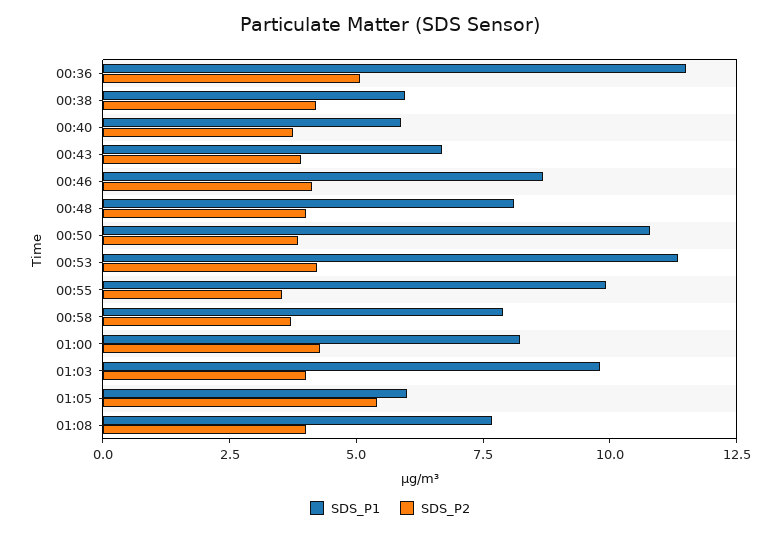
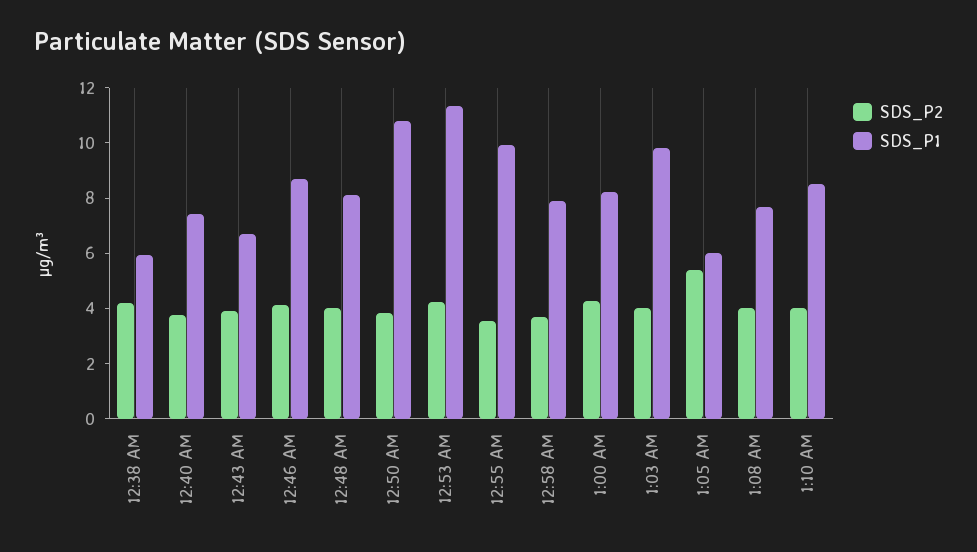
SDS_P1, 00:36: 11.5 -> none
SDS_P2, 00:36: 5 -> none
SDS_P1, 00:40: 6 -> 7.5
SDS_P2, 1:10 AM: none -> 4
SDS_P1, 1:10 AM: none -> 8.5

